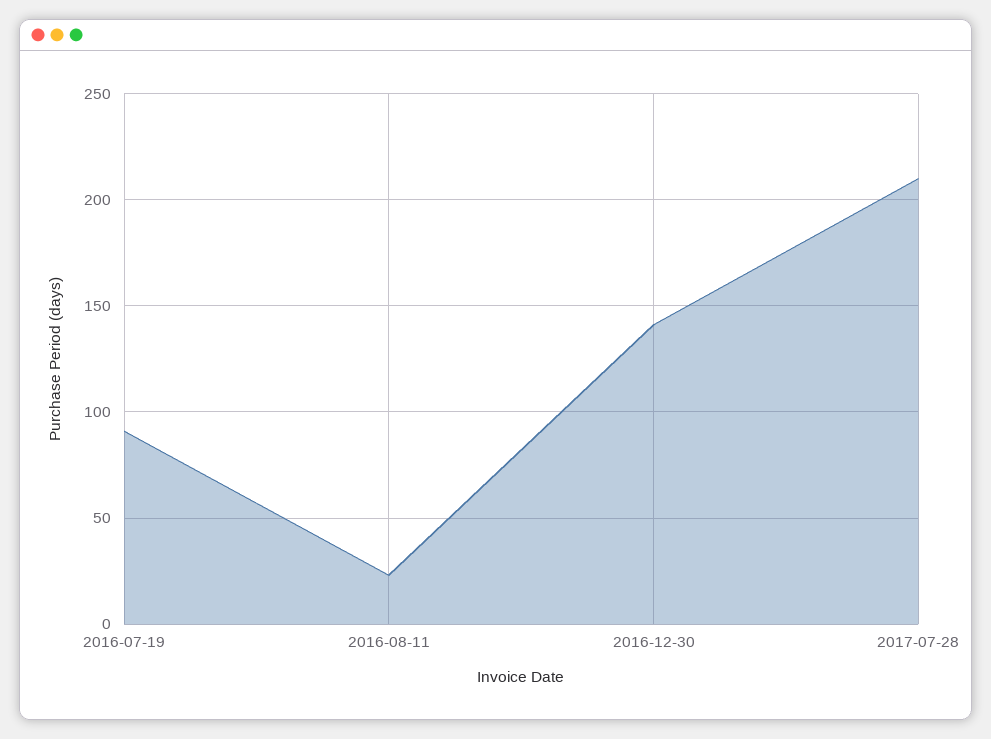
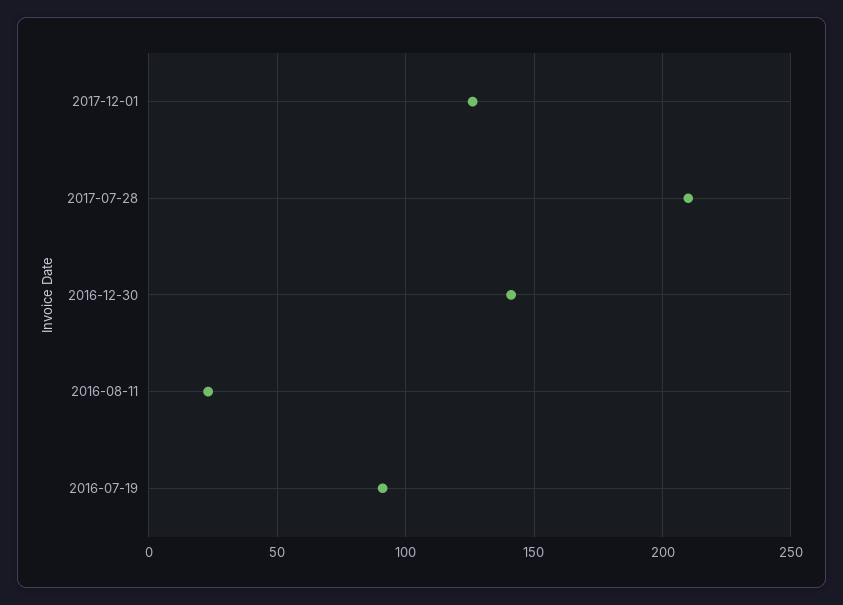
2017-12-01: none -> 125

